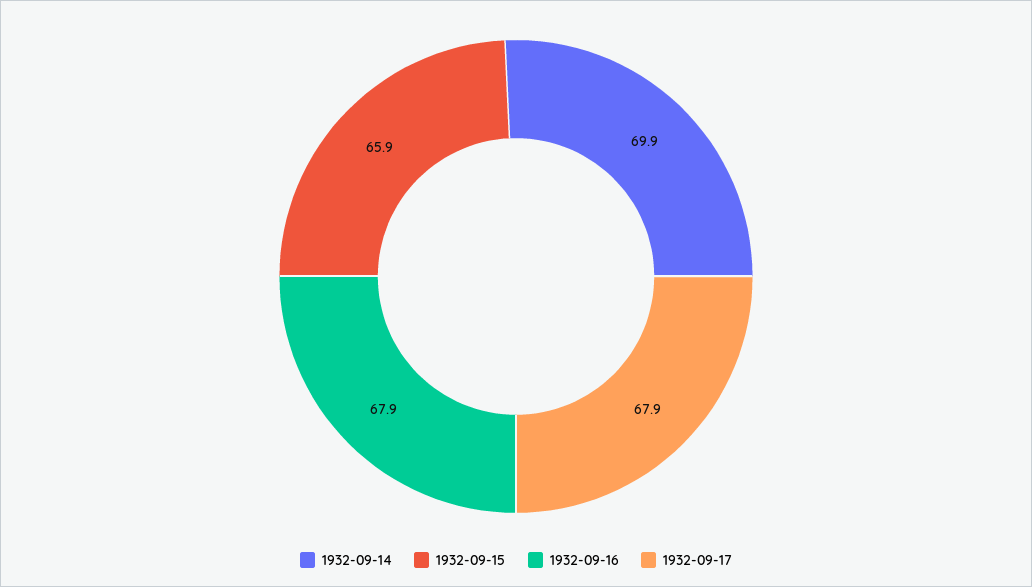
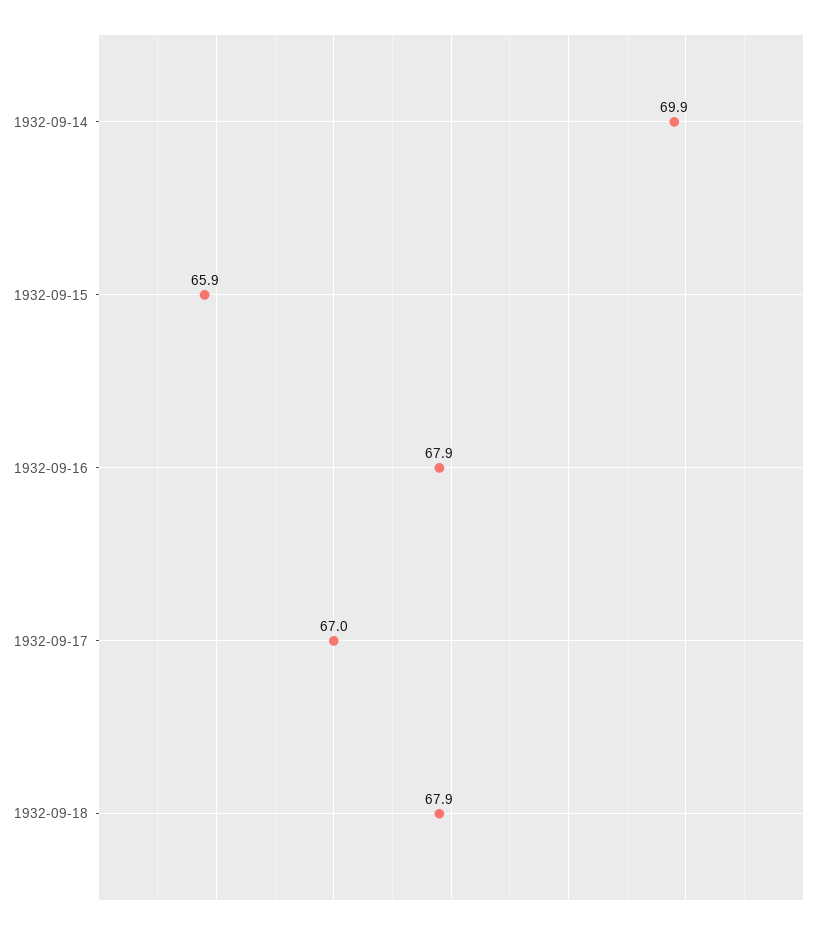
1932-09-17: 67.9 -> 67
1932-09-18: none -> 67.9

